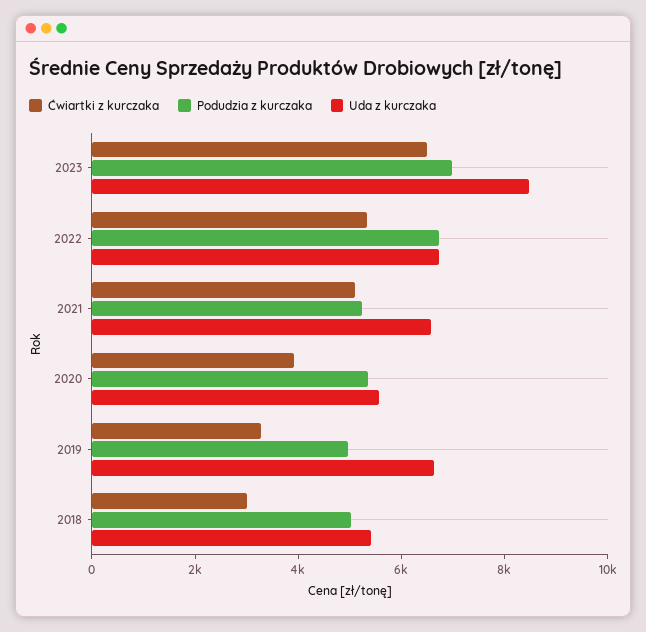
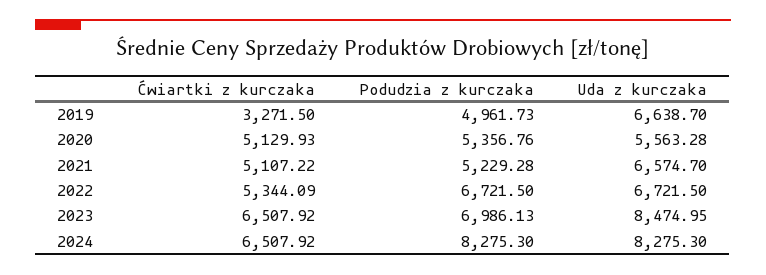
Ćwiartki z kurczaka, 2020: 4000 -> 5129.93
Ćwiartki z kurczaka, 2018: 3000 -> none
Podudzia z kurczaka, 2018: 5000 -> none
Uda z kurczaka, 2018: 5500 -> none
Ćwiartki z kurczaka, 2024: none -> 6507.92
Podudzia z kurczaka, 2024: none -> 8275.3
Uda z kurczaka, 2024: none -> 8275.3

